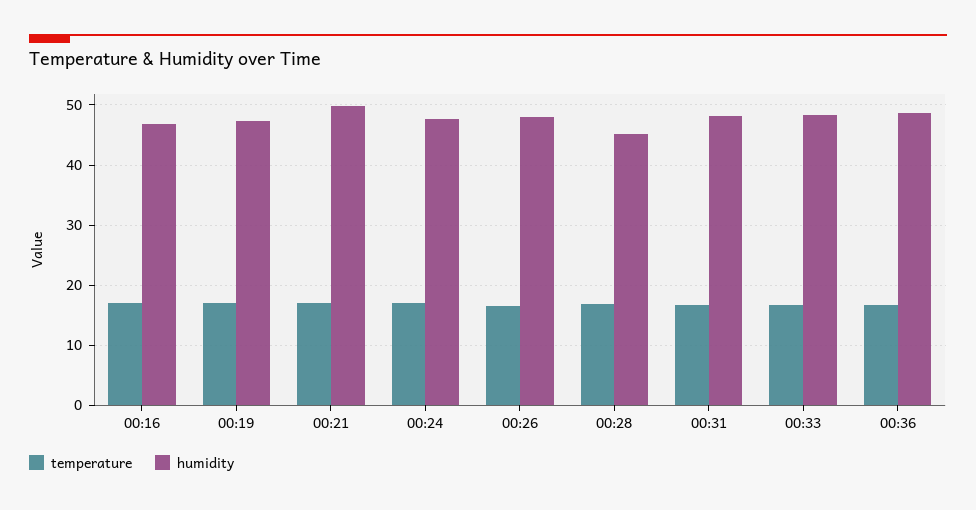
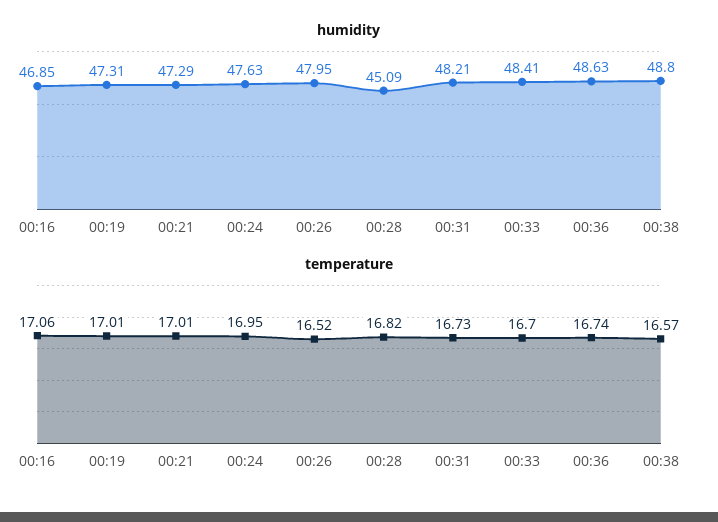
humidity, 00:21: 50 -> 47.29
humidity, 00:38: none -> 48.8
temperature, 00:38: none -> 16.57

